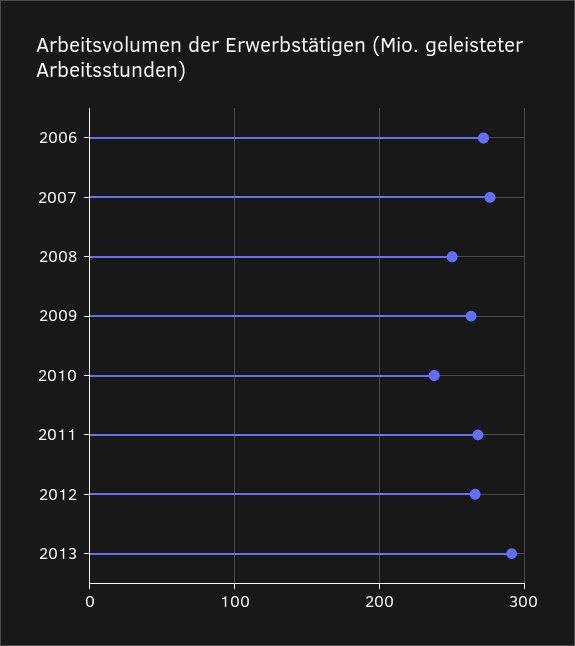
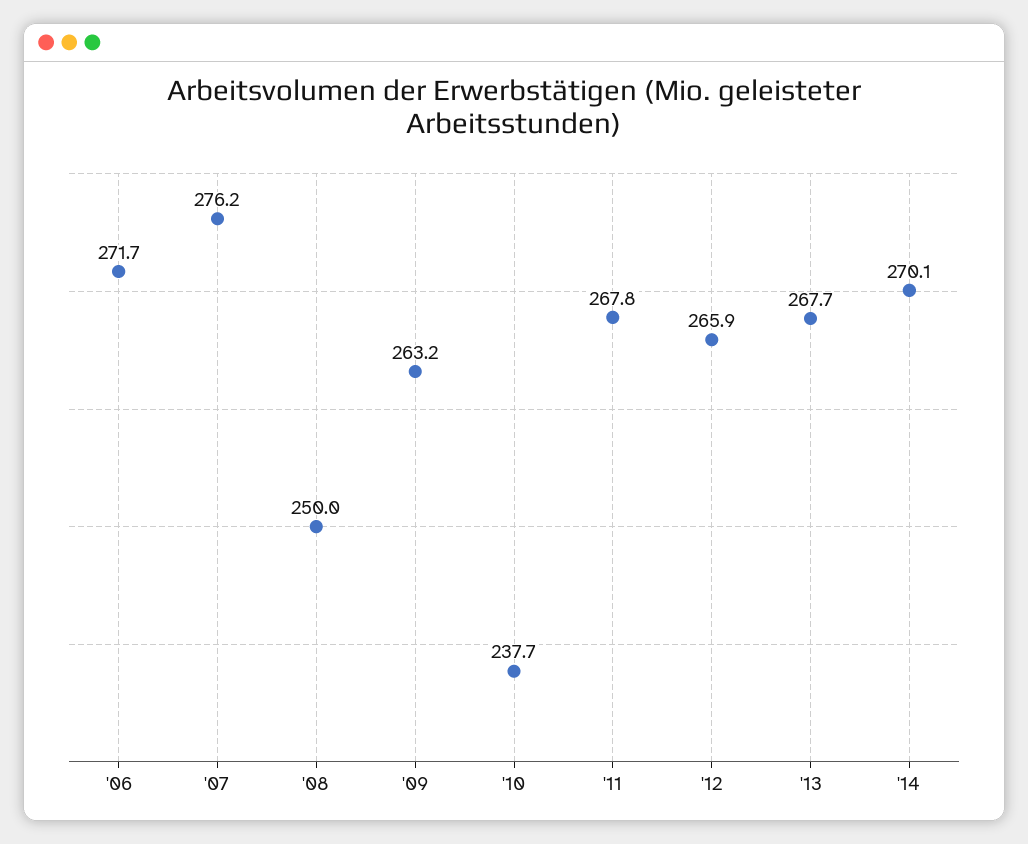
2013: 290 -> 267.7
'14: none -> 270.1

